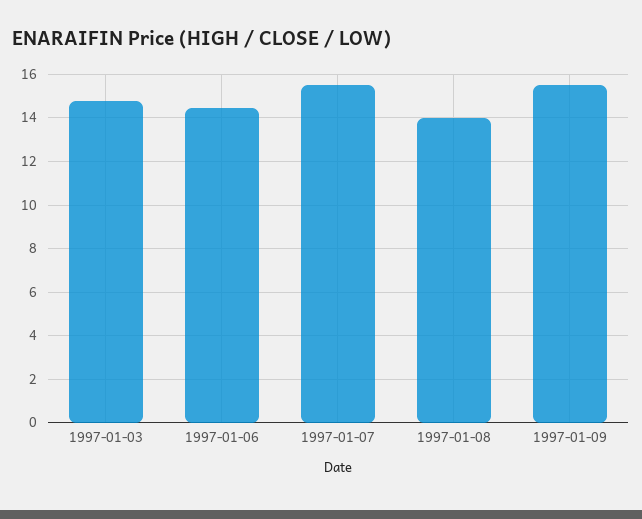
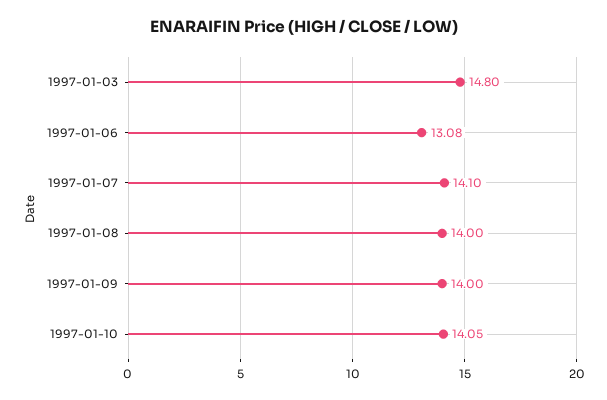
1997-01-06: 14.5 -> 13.08
1997-01-07: 15.5 -> 14.1
1997-01-09: 15.5 -> 14
1997-01-10: none -> 14.05

